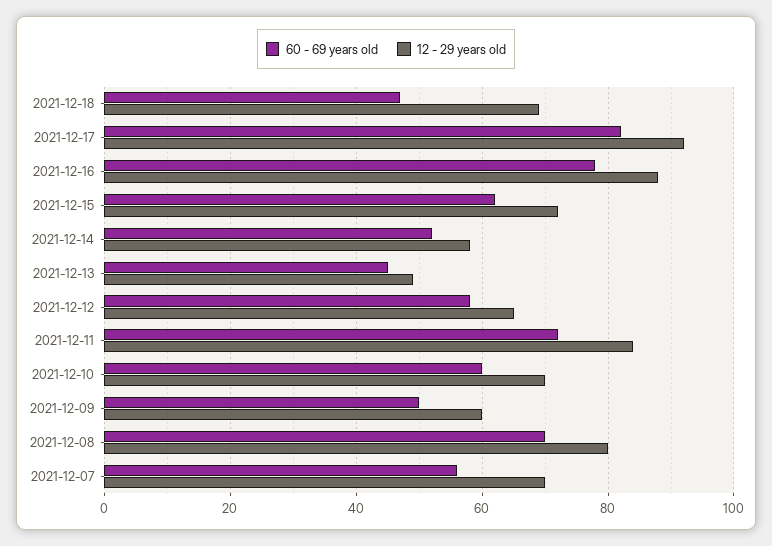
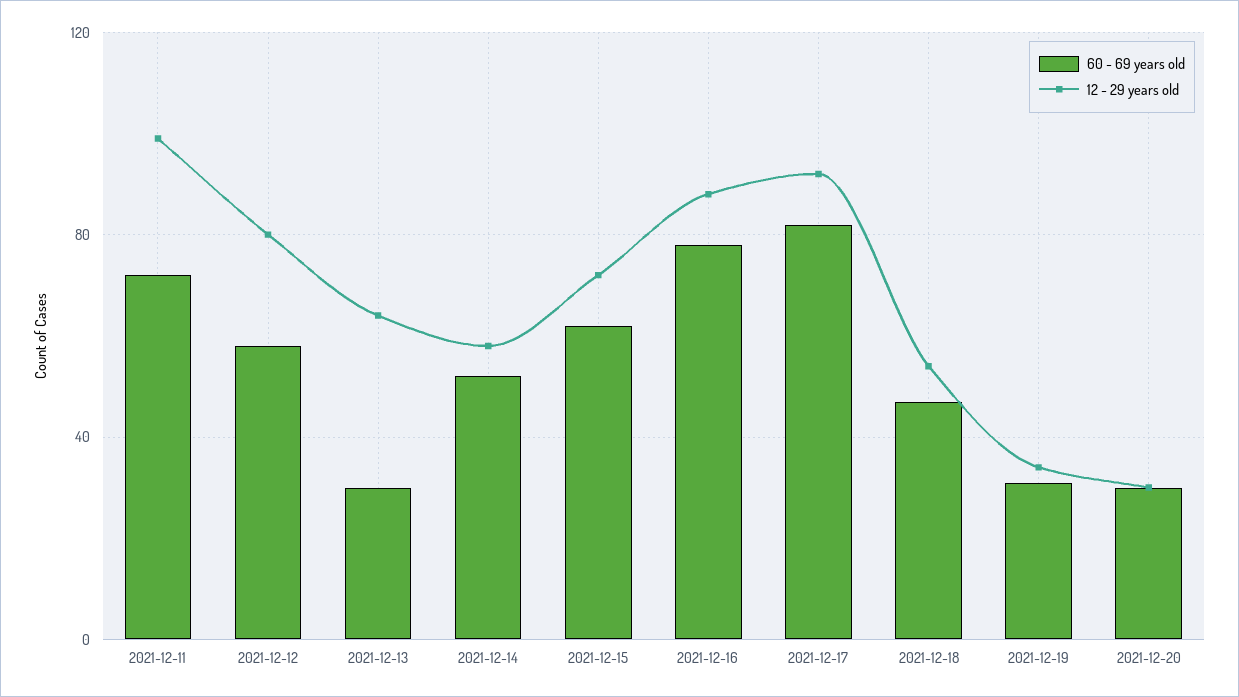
12 - 29 years old, 2021-12-18: 70 -> 55
60 - 69 years old, 2021-12-13: 45 -> 30
12 - 29 years old, 2021-12-13: 50 -> 65
12 - 29 years old, 2021-12-12: 65 -> 80
12 - 29 years old, 2021-12-11: 85 -> 100
60 - 69 years old, 2021-12-10: 60 -> none
12 - 29 years old, 2021-12-10: 70 -> none
60 - 69 years old, 2021-12-09: 50 -> none
12 - 29 years old, 2021-12-09: 60 -> none
60 - 69 years old, 2021-12-08: 70 -> none
12 - 29 years old, 2021-12-08: 80 -> none
60 - 69 years old, 2021-12-07: 55 -> none
12 - 29 years old, 2021-12-07: 70 -> none
60 - 69 years old, 2021-12-19: none -> 30
12 - 29 years old, 2021-12-19: none -> 35
60 - 69 years old, 2021-12-20: none -> 30
12 - 29 years old, 2021-12-20: none -> 30

